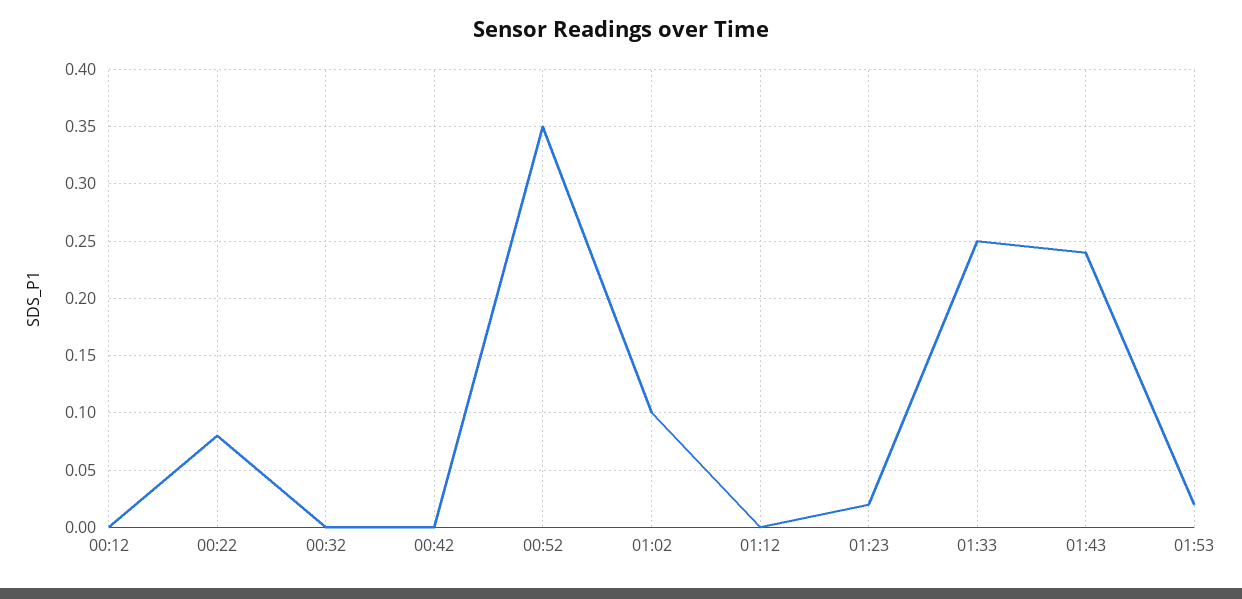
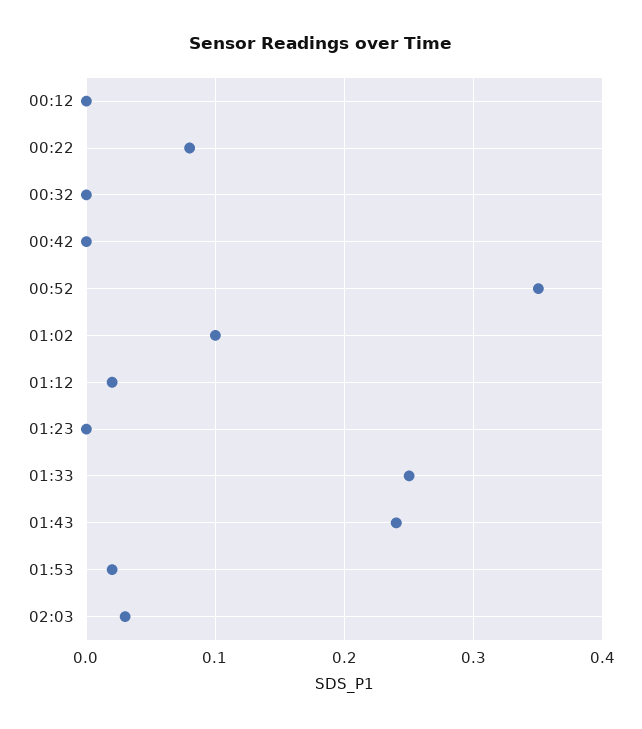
01:12: 0 -> 0.02
01:23: 0.02 -> 0
02:03: none -> 0.03

